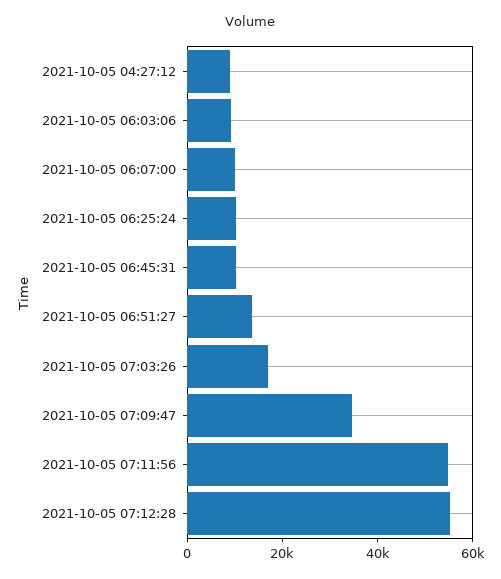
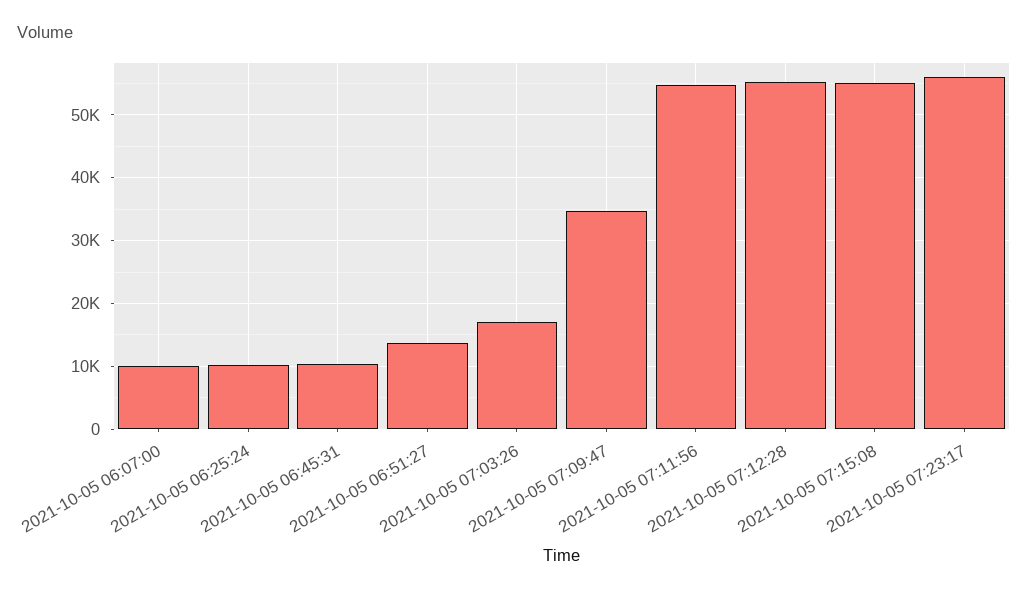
2021-10-05 04:27:12: 10000 -> none
2021-10-05 06:03:06: 10000 -> none
2021-10-05 07:15:08: none -> 55000
2021-10-05 07:23:17: none -> 56000

